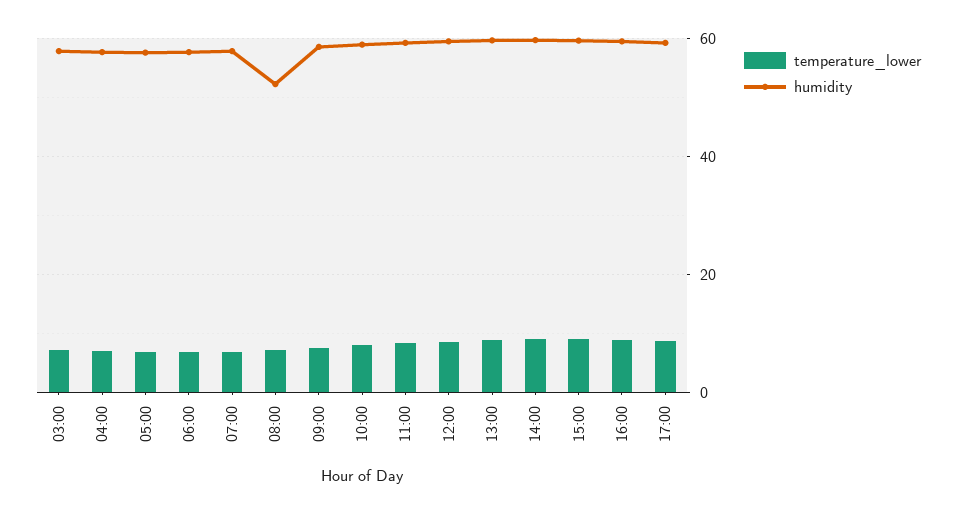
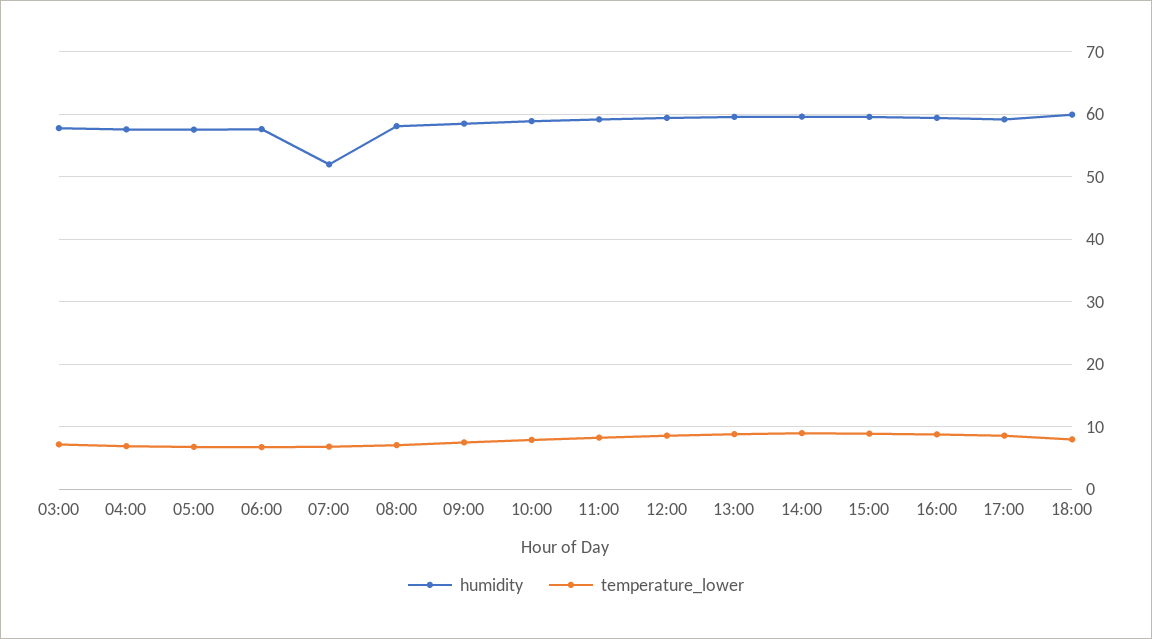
humidity, 07:00: 58 -> 52
humidity, 08:00: 52 -> 58
humidity, 18:00: none -> 60
temperature_lower, 18:00: none -> 8

